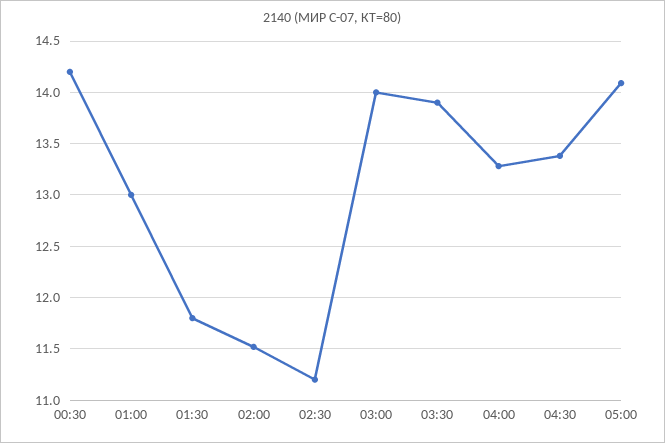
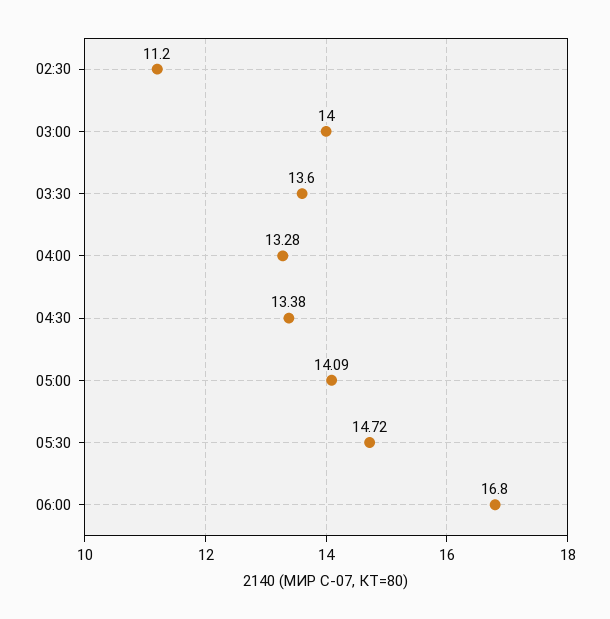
00:30: 14.2 -> none
01:00: 13 -> none
01:30: 11.8 -> none
02:00: 11.5 -> none
03:30: 13.9 -> 13.6
05:30: none -> 14.72
06:00: none -> 16.8

